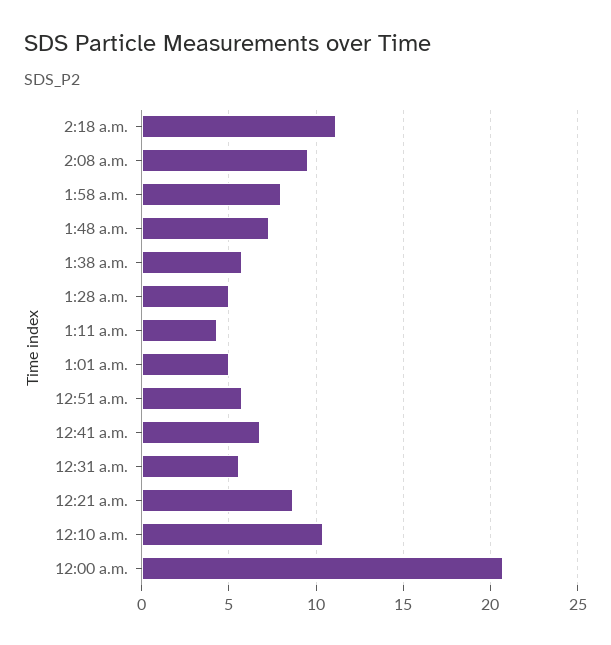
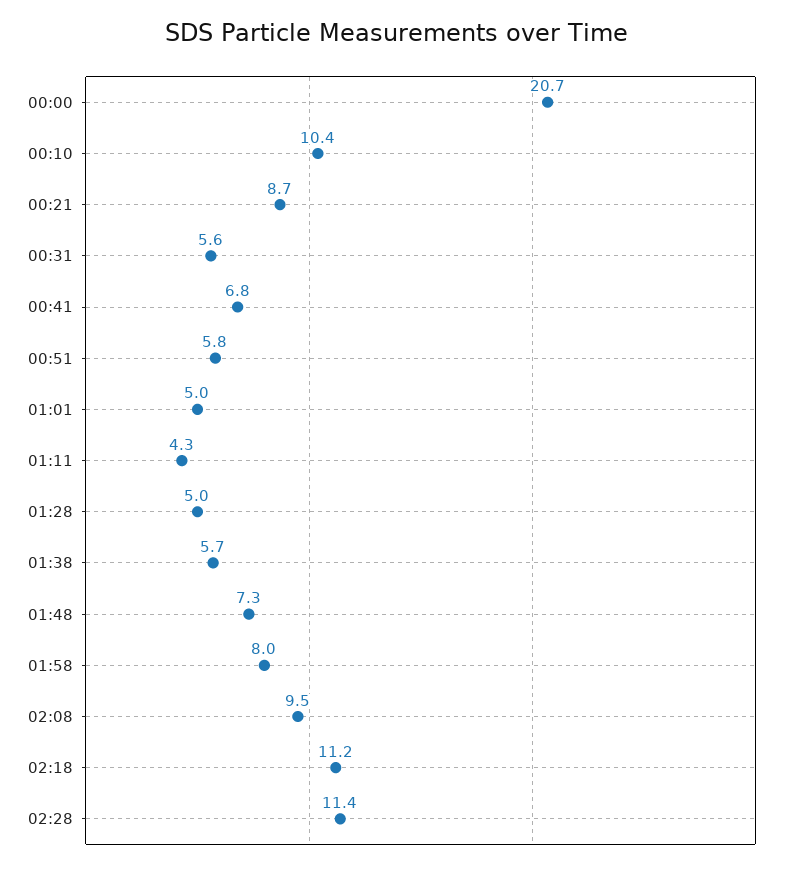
02:28: none -> 11.4

